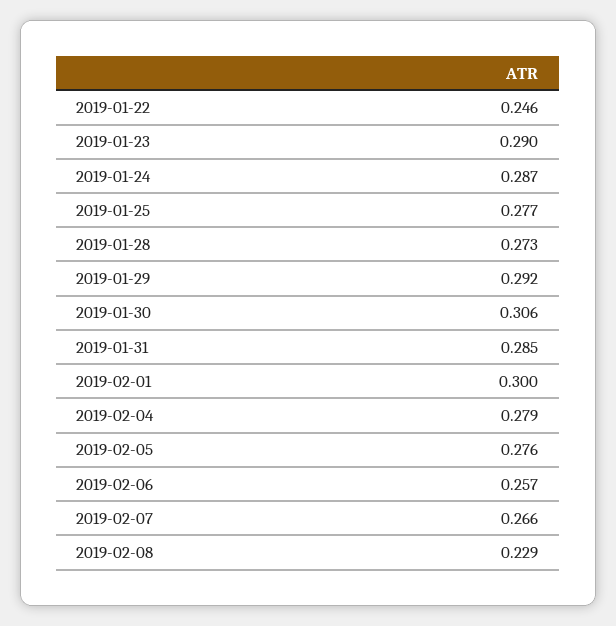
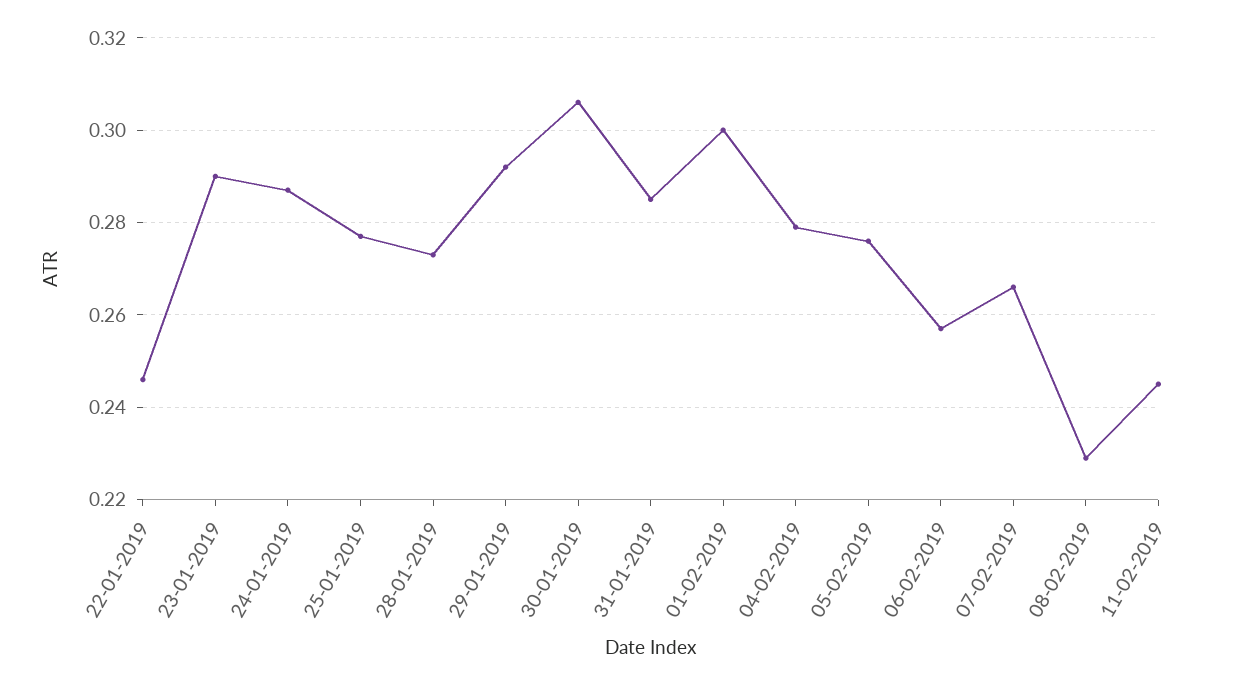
11-02-2019: none -> 0.245

